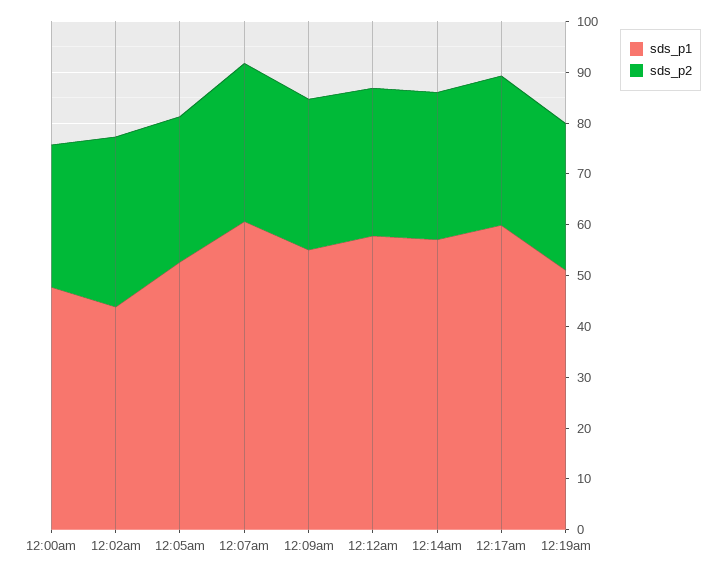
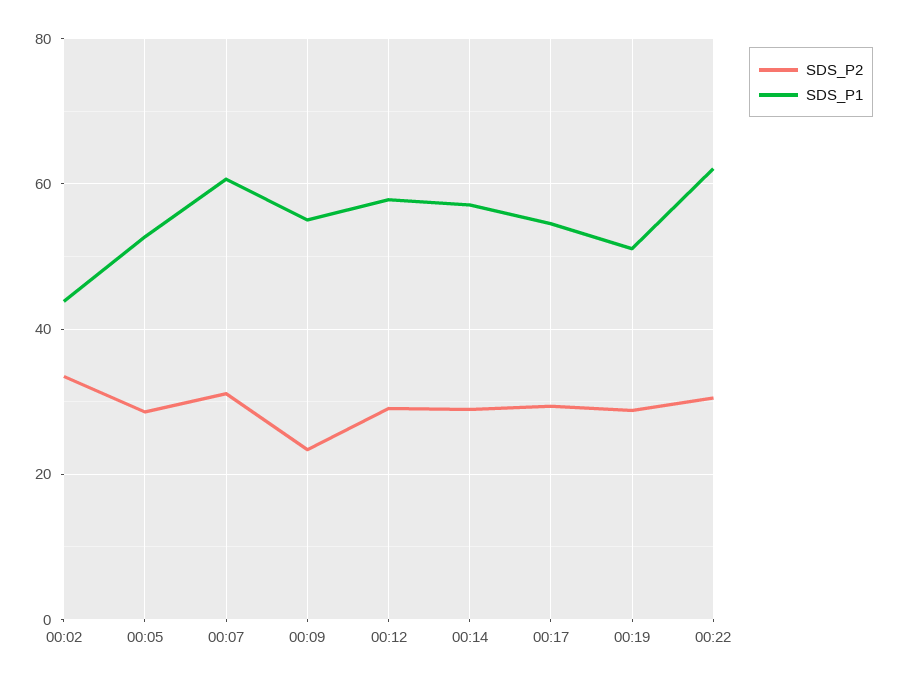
sds_p1, 12:00am: 48 -> none
sds_p2, 12:00am: 28 -> none
sds_p2, 12:09am: 30 -> 24
sds_p1, 12:17am: 60 -> 54
sds_p2, 00:22: none -> 30
sds_p1, 00:22: none -> 62

